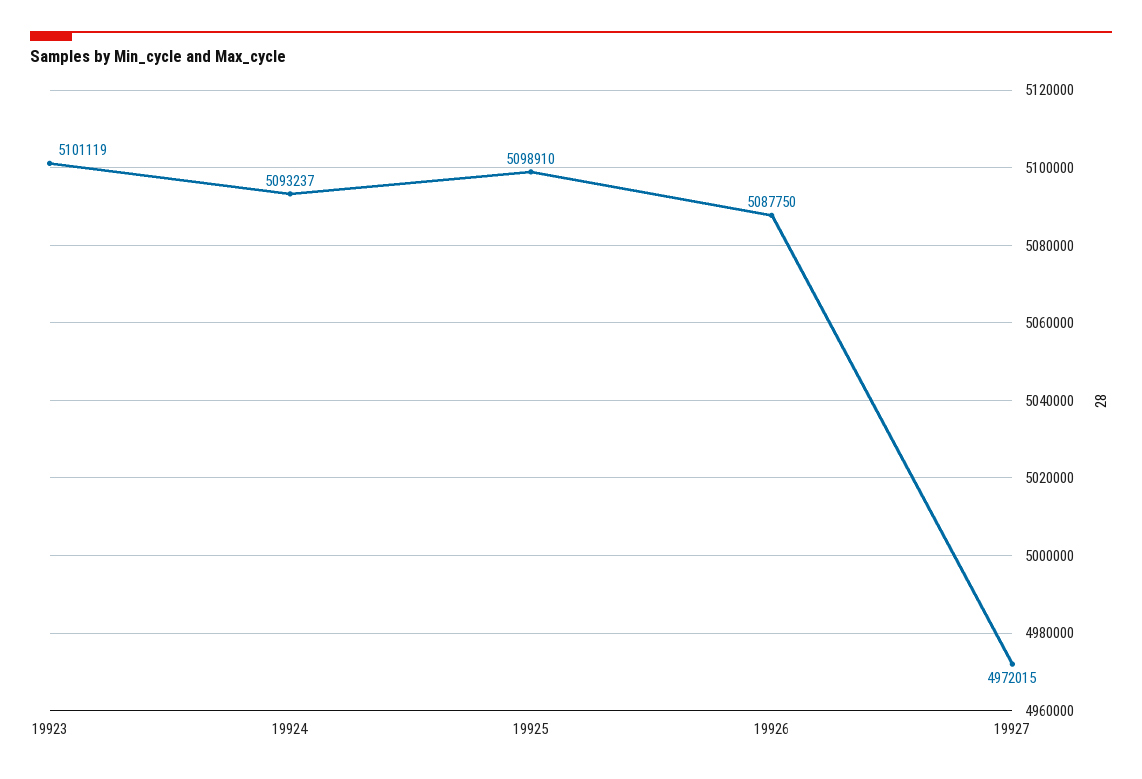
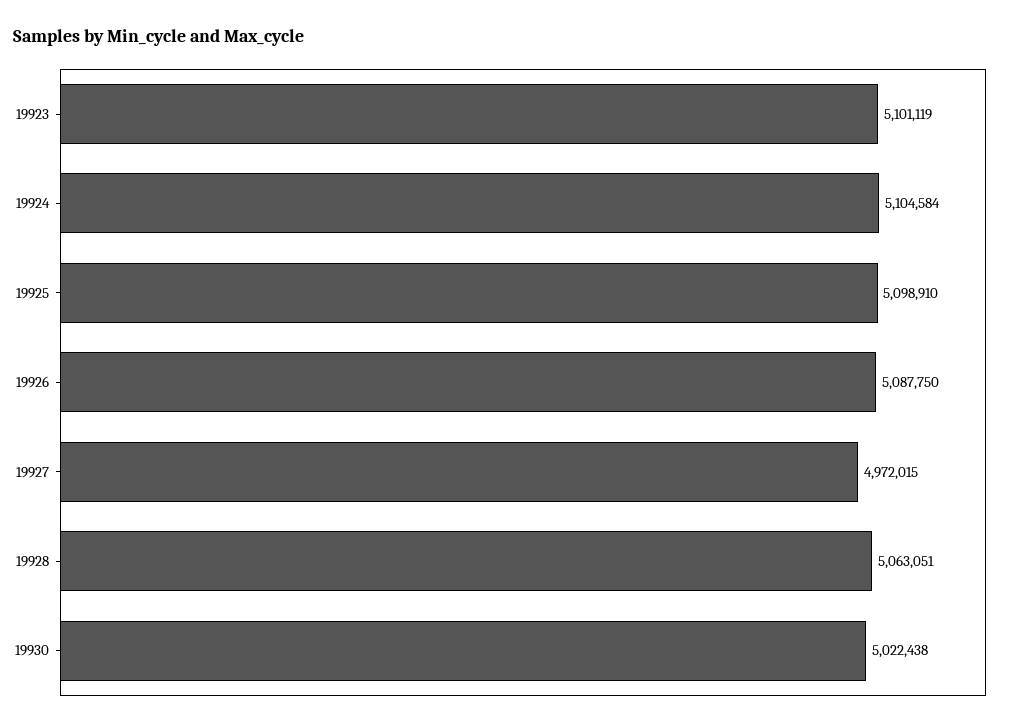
19924: 5093237 -> 5104584
19928: none -> 5063051
19930: none -> 5022438

